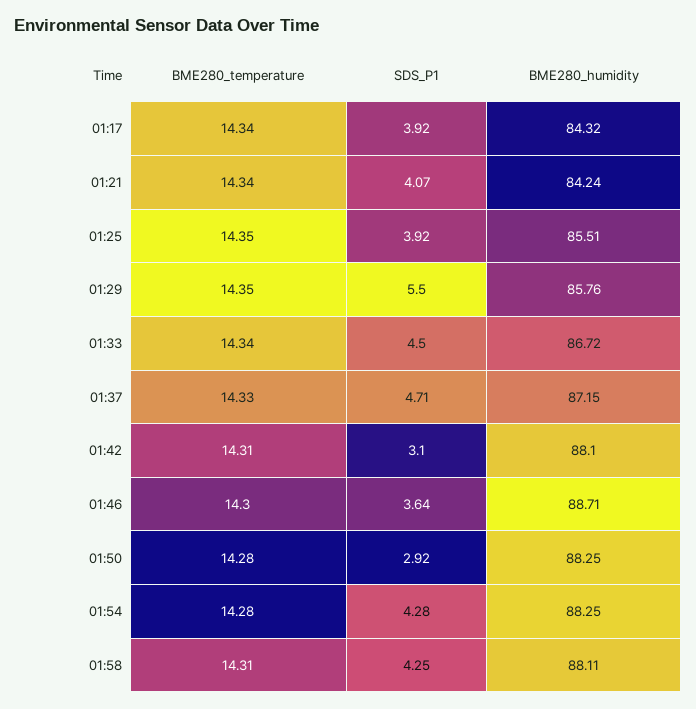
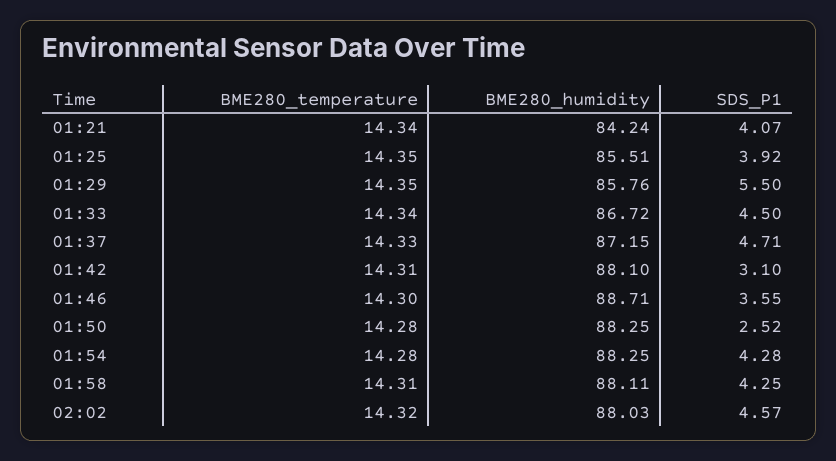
BME280_temperature, 01:17: 14.34 -> none
SDS_P1, 01:17: 3.92 -> none
BME280_humidity, 01:17: 84.32 -> none
SDS_P1, 01:46: 3.64 -> 3.55
SDS_P1, 01:50: 2.92 -> 2.52
BME280_temperature, 02:02: none -> 14.32
BME280_humidity, 02:02: none -> 88.03
SDS_P1, 02:02: none -> 4.57

